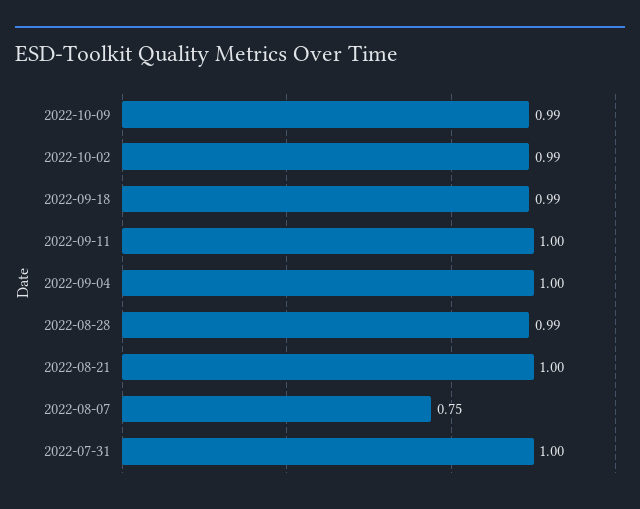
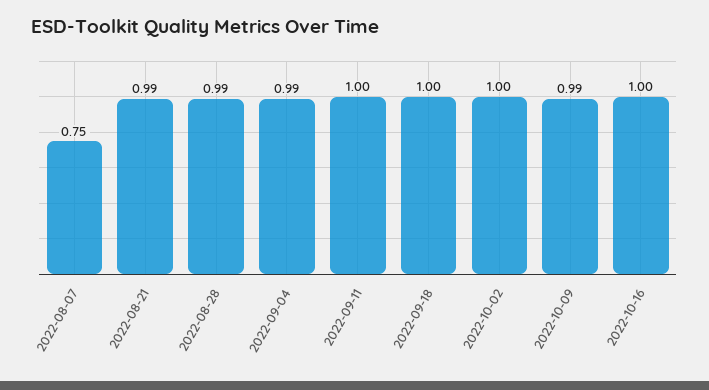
2022-10-02: 0.99 -> 1
2022-09-18: 0.99 -> 1
2022-09-04: 1 -> 0.99
2022-08-21: 1 -> 0.99
2022-07-31: 1 -> none
2022-10-16: none -> 1

